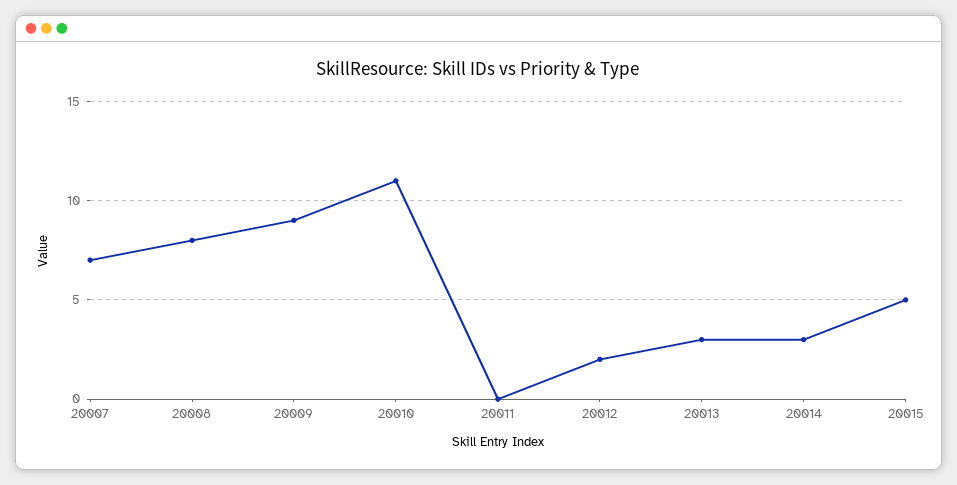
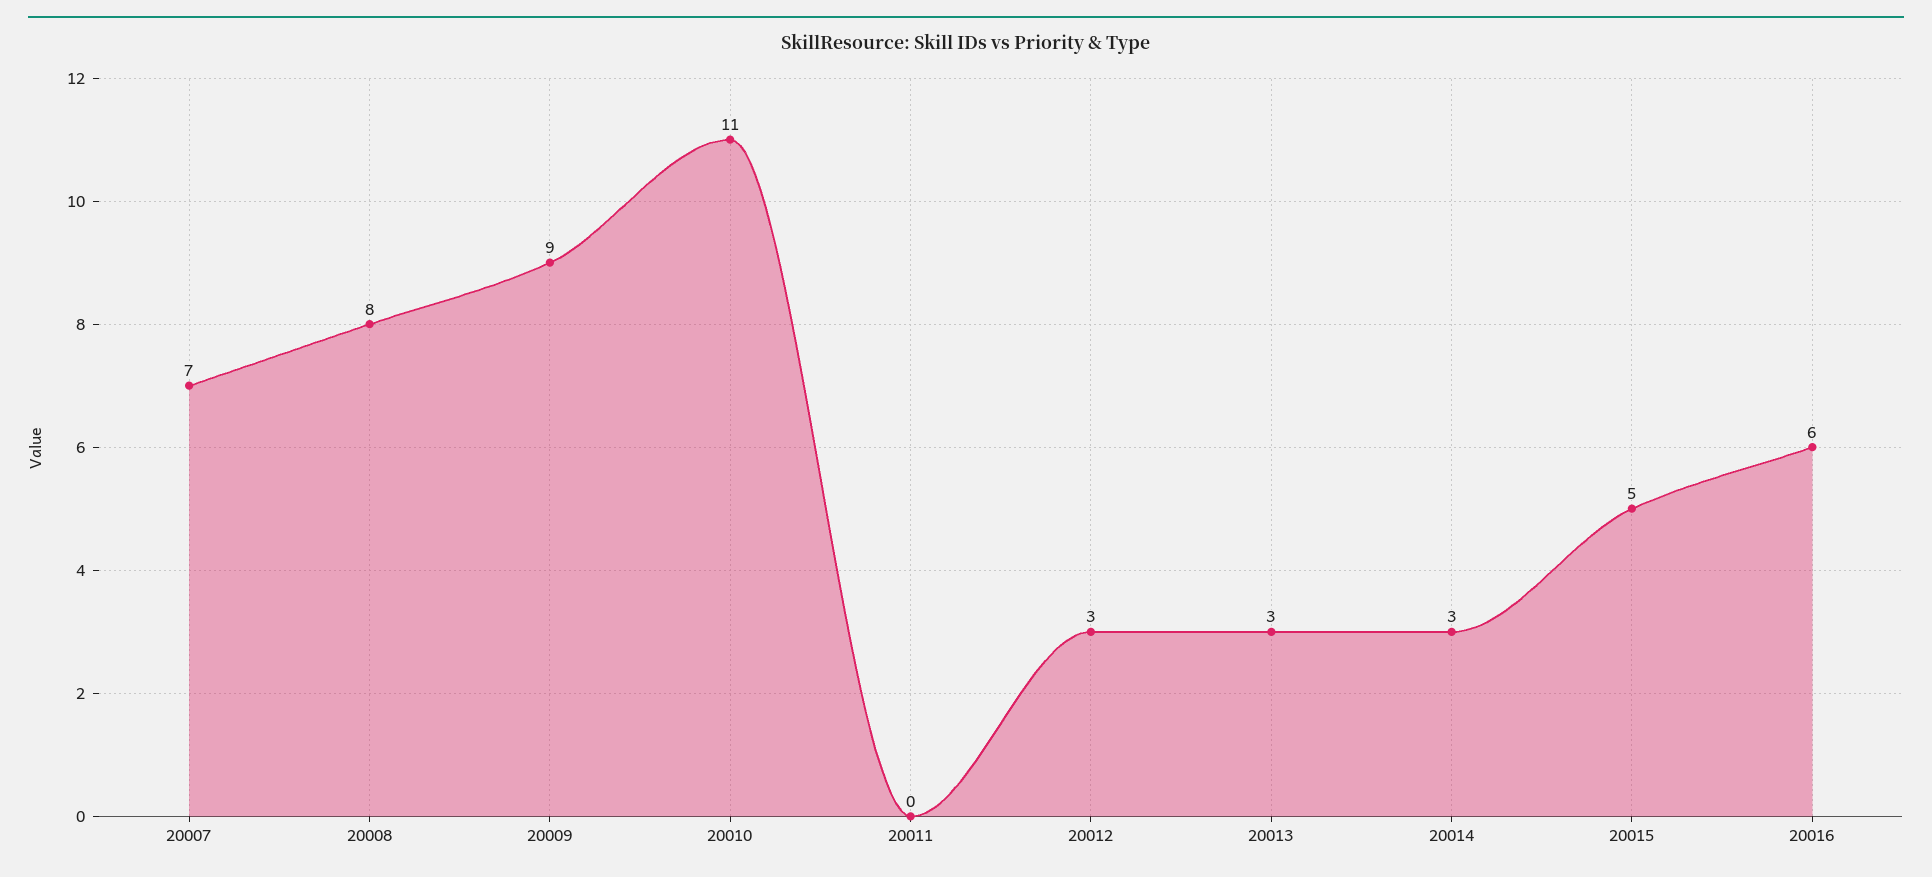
20012: 2 -> 3
20016: none -> 6

